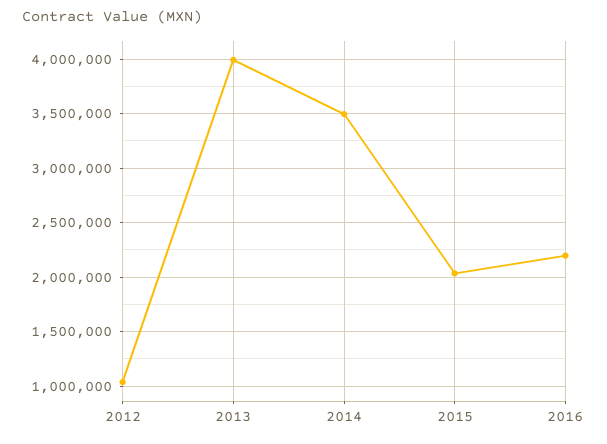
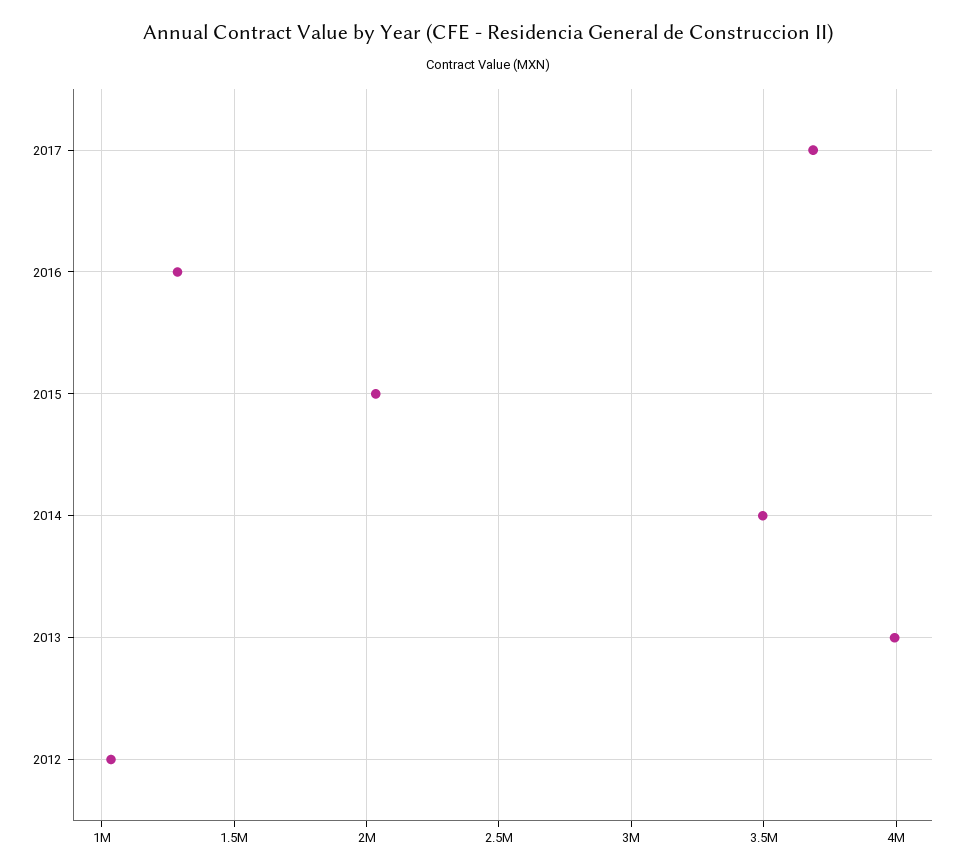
2016: 2200000 -> 1300000
2017: none -> 3700000

